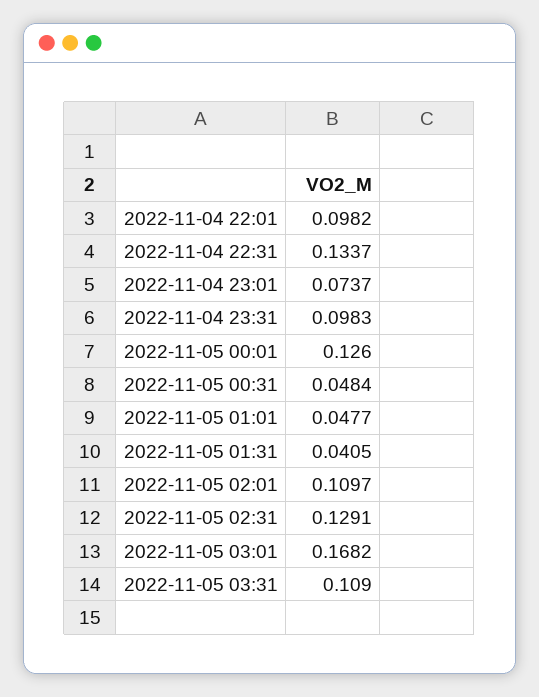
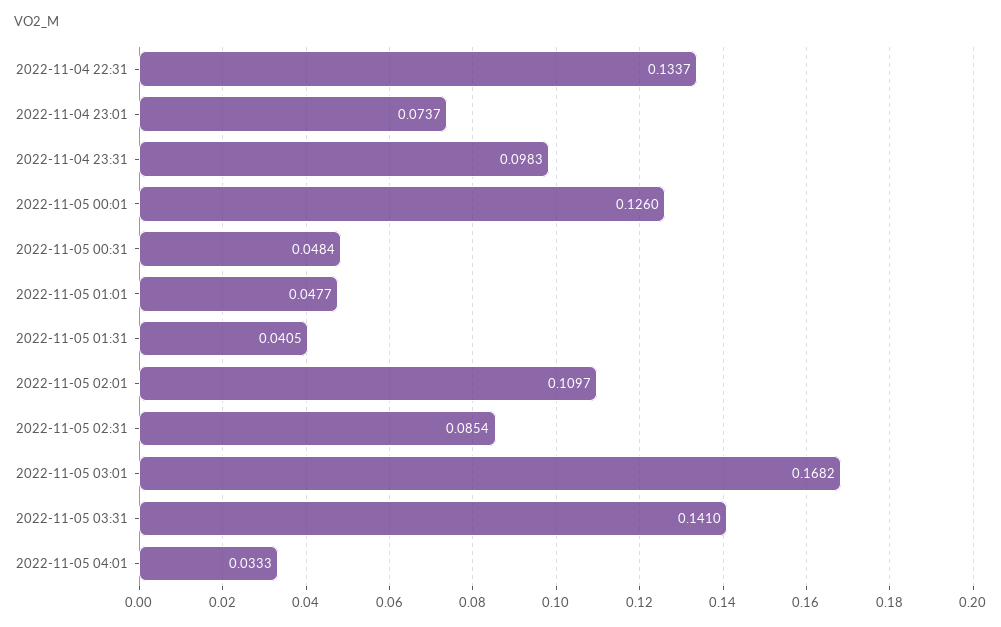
2022-11-04 22:01: 0.0982 -> none
2022-11-05 02:31: 0.1291 -> 0.0854
2022-11-05 03:31: 0.109 -> 0.141
2022-11-05 04:01: none -> 0.0333

